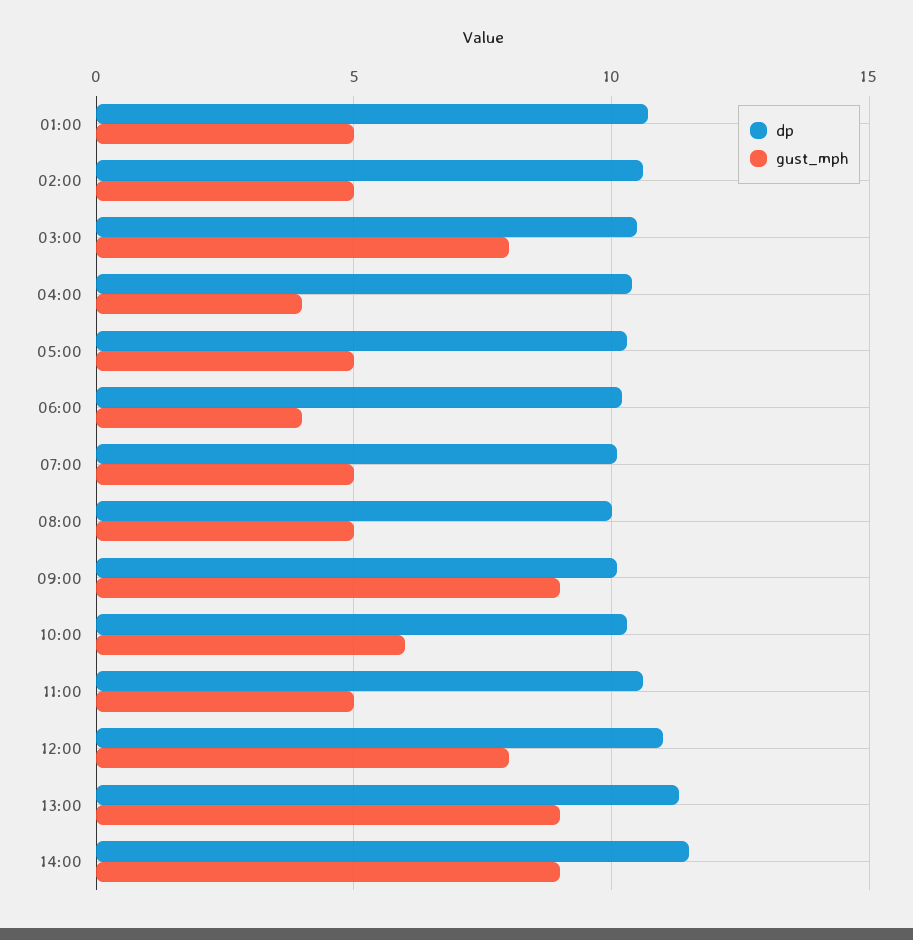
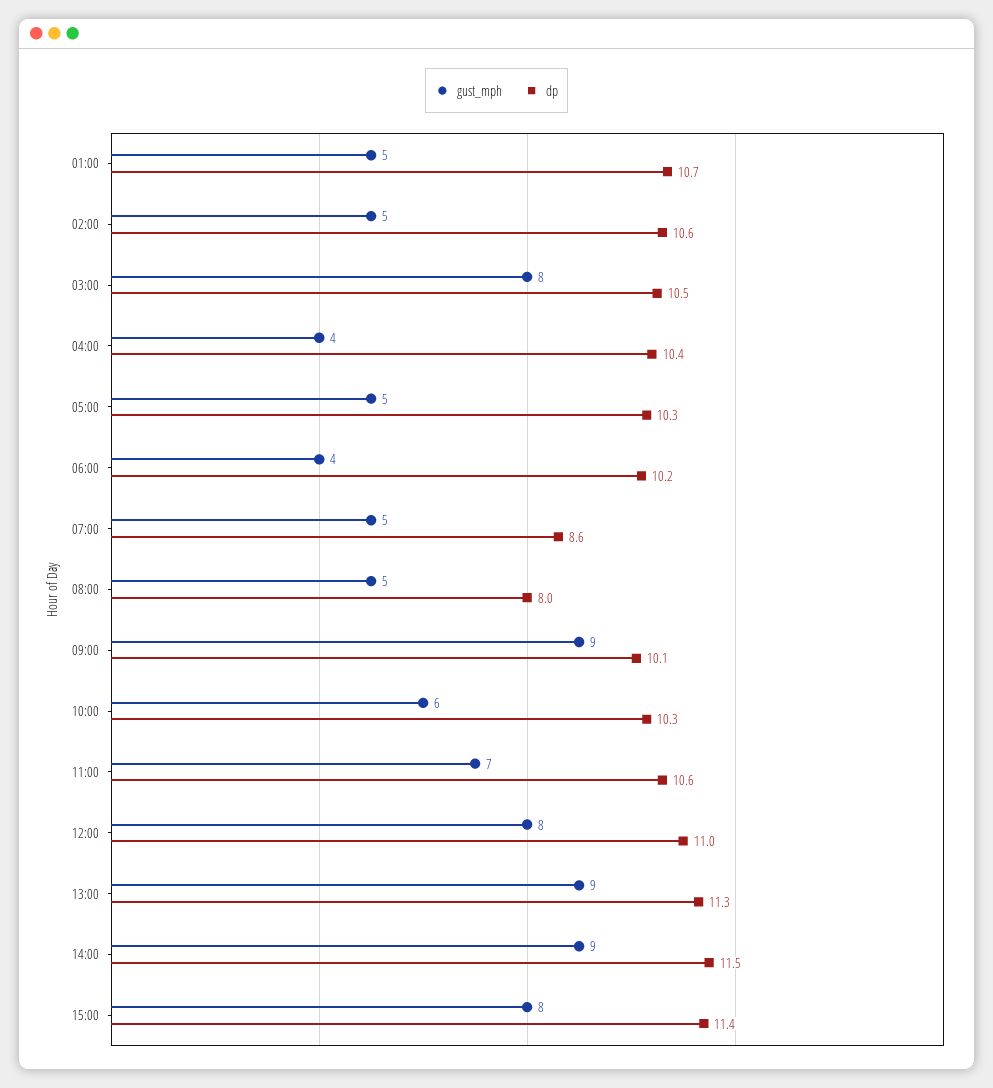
dp, 07:00: 10 -> 8.6
dp, 08:00: 10 -> 8
gust_mph, 11:00: 5 -> 7
gust_mph, 15:00: none -> 8
dp, 15:00: none -> 11.4

